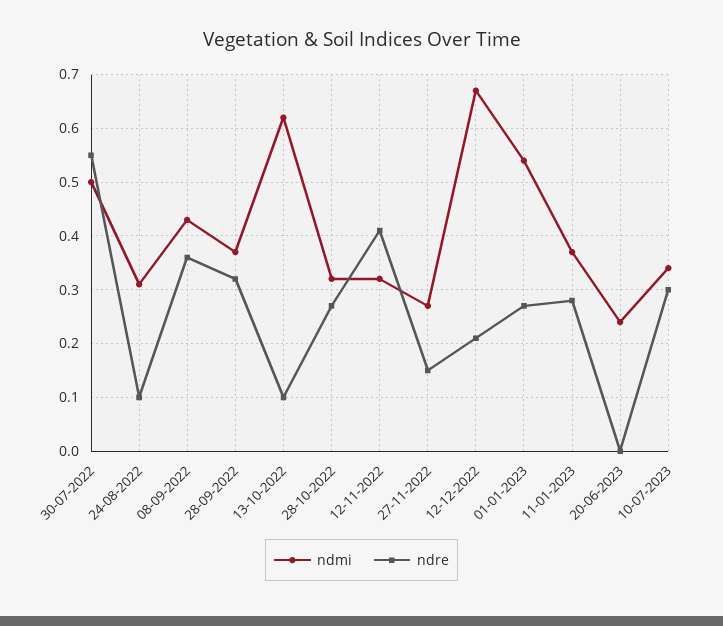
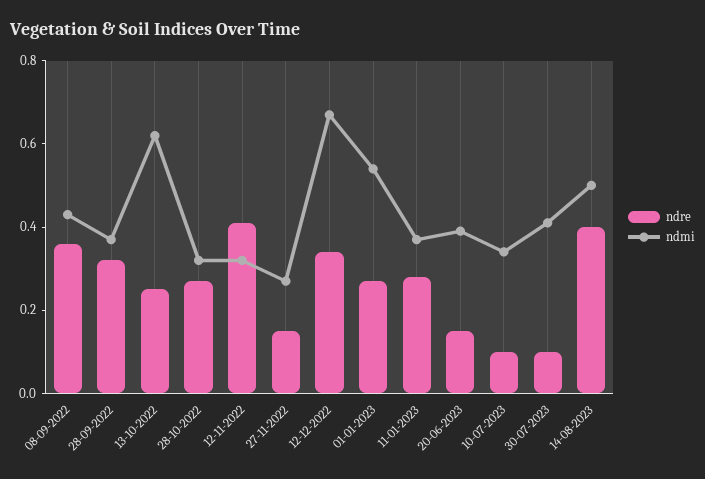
ndmi, 30-07-2022: 0.5 -> none
ndre, 30-07-2022: 0.55 -> none
ndmi, 24-08-2022: 0.3 -> none
ndre, 24-08-2022: 0.1 -> none
ndre, 13-10-2022: 0.1 -> 0.25
ndre, 12-12-2022: 0.2 -> 0.35
ndmi, 20-06-2023: 0.25 -> 0.4
ndre, 20-06-2023: 0 -> 0.15
ndre, 10-07-2023: 0.3 -> 0.1
ndre, 30-07-2023: none -> 0.1
ndmi, 30-07-2023: none -> 0.4
ndre, 14-08-2023: none -> 0.4
ndmi, 14-08-2023: none -> 0.5

